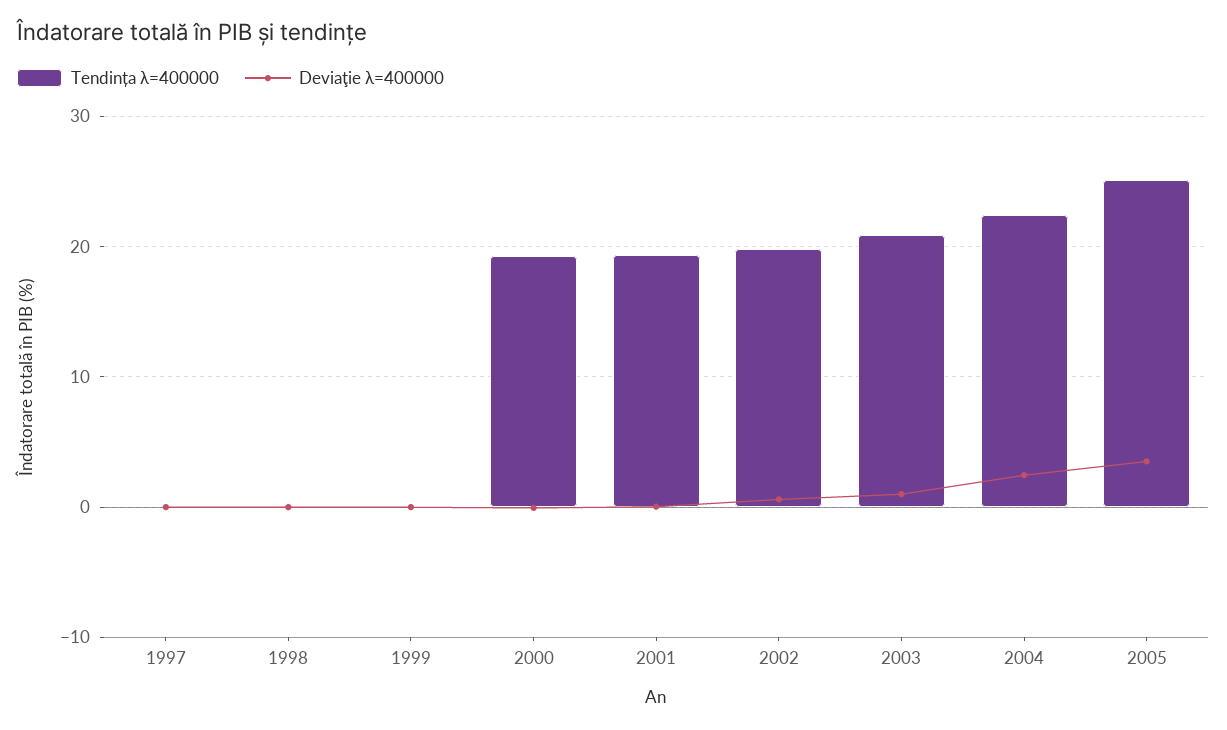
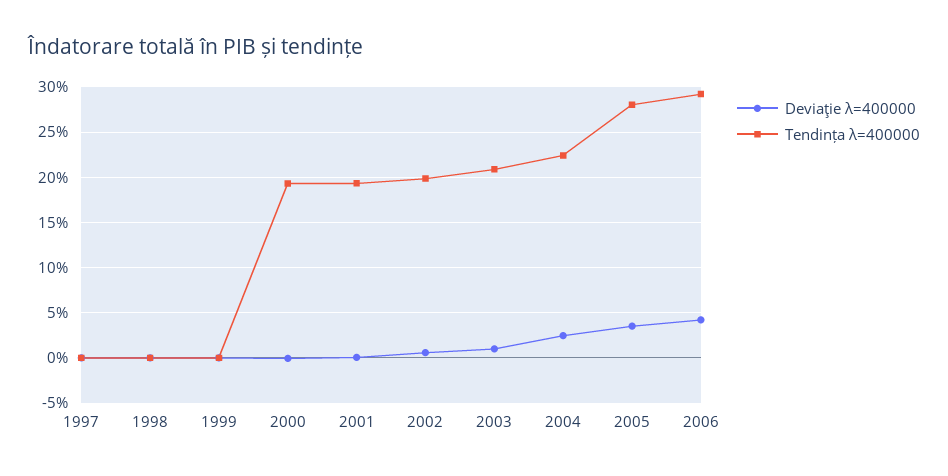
Tendința λ=400000, 2005: 25 -> 28
Deviaţie λ=400000, 2006: none -> 4
Tendința λ=400000, 2006: none -> 29

